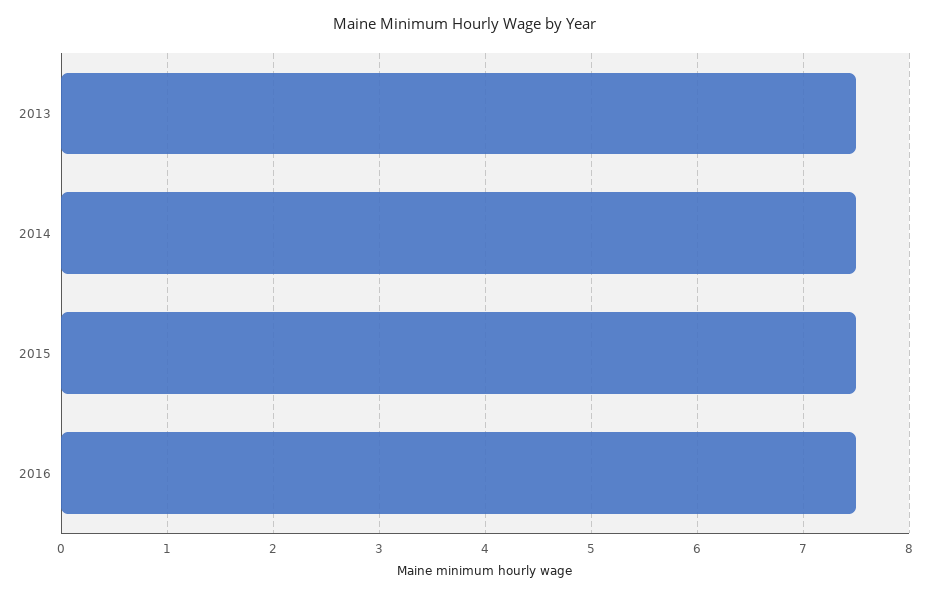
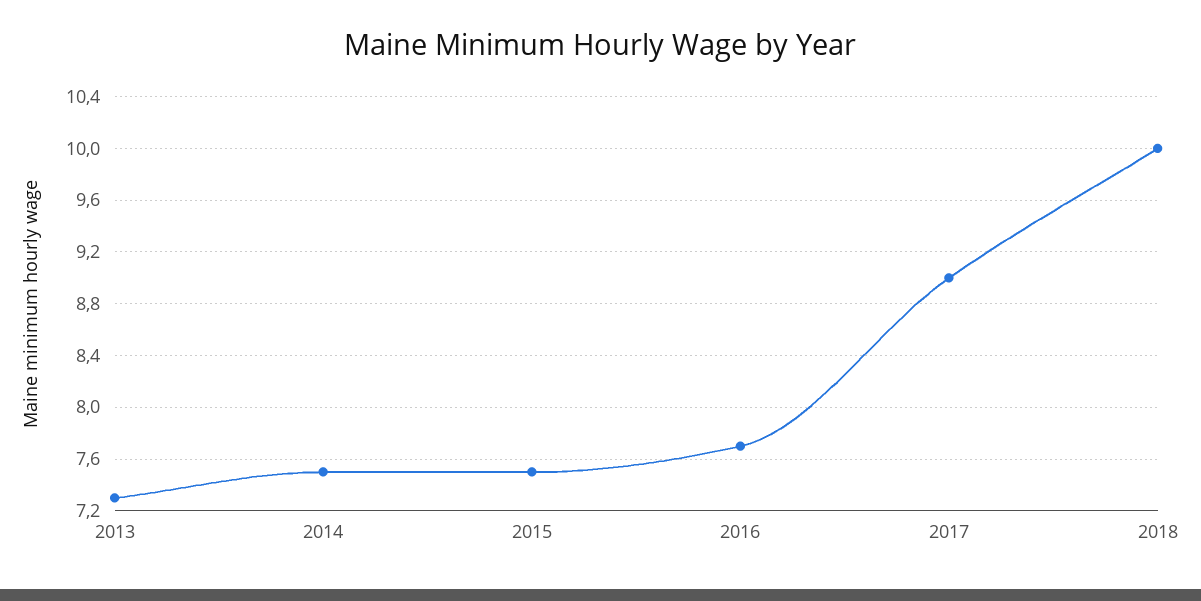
2013: 7.5 -> 7.3
2016: 7.5 -> 7.7
2017: none -> 9
2018: none -> 10

